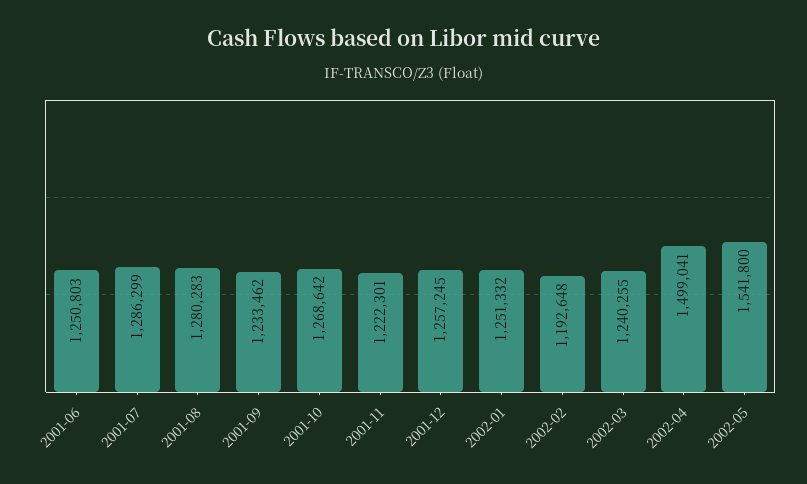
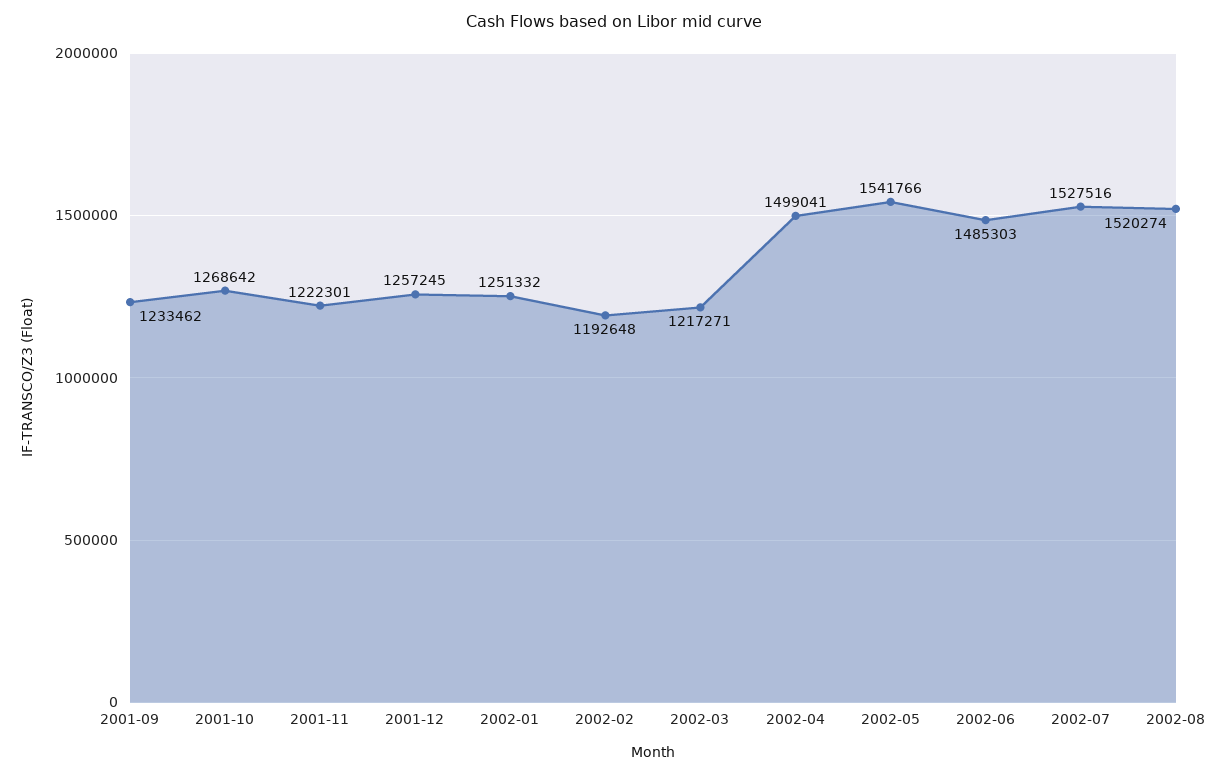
2001-06: 1250803 -> none
2001-07: 1286299 -> none
2001-08: 1280283 -> none
2002-03: 1240255 -> 1217271
2002-05: 1541800 -> 1541766
2002-06: none -> 1485303
2002-07: none -> 1527516
2002-08: none -> 1520274

